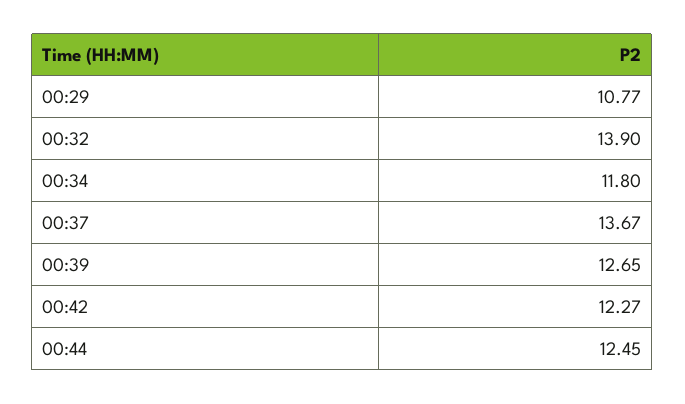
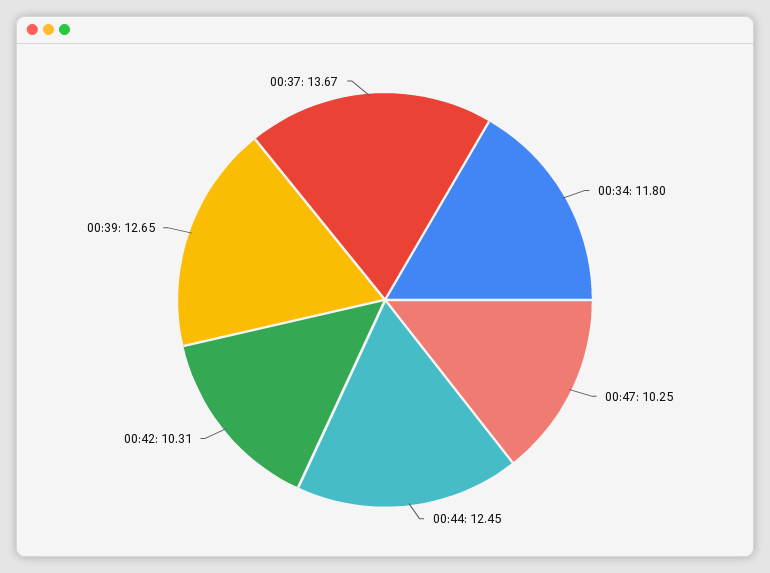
00:29: 10.77 -> none
00:32: 13.9 -> none
00:42: 12.27 -> 10.31
00:47: none -> 10.25

